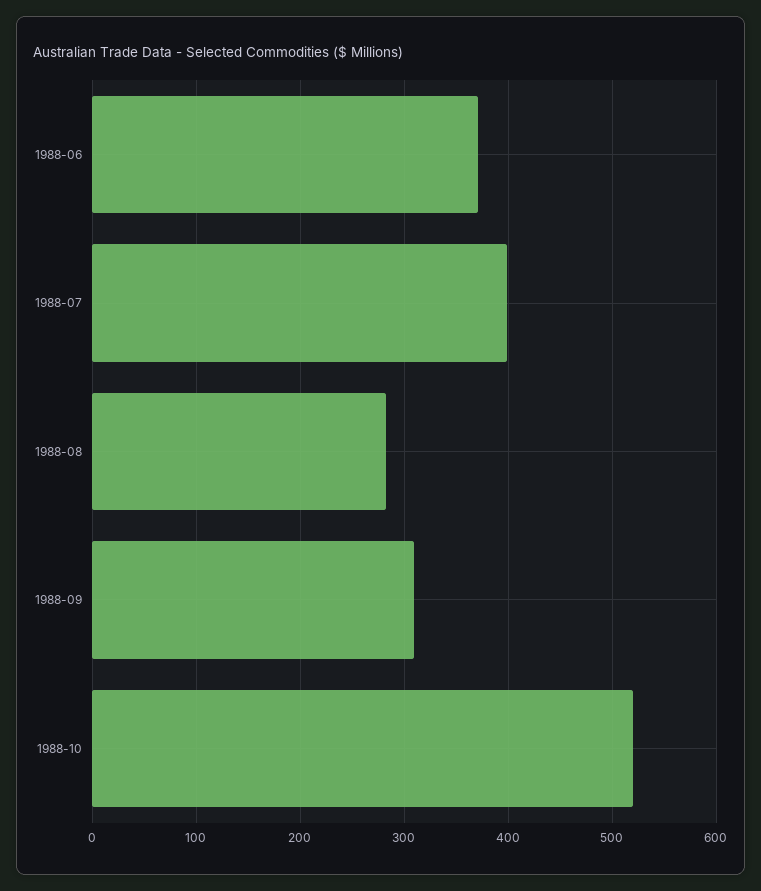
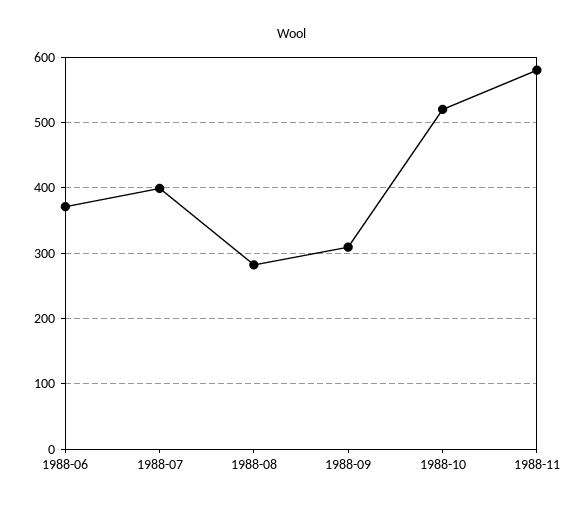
1988-11: none -> 580

